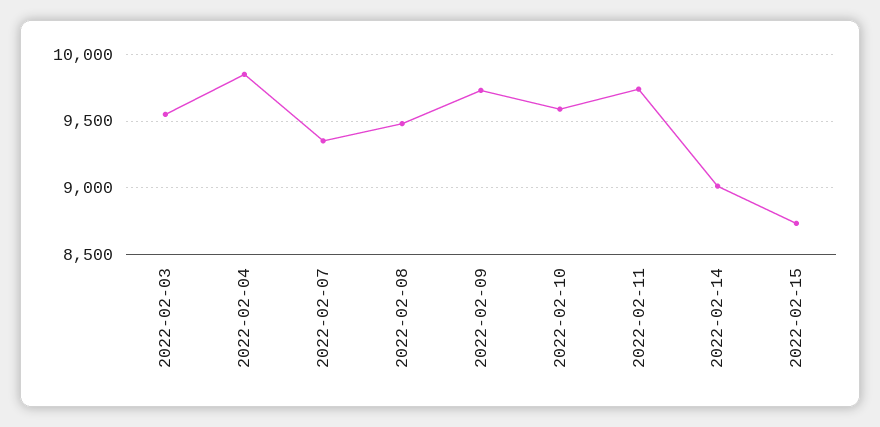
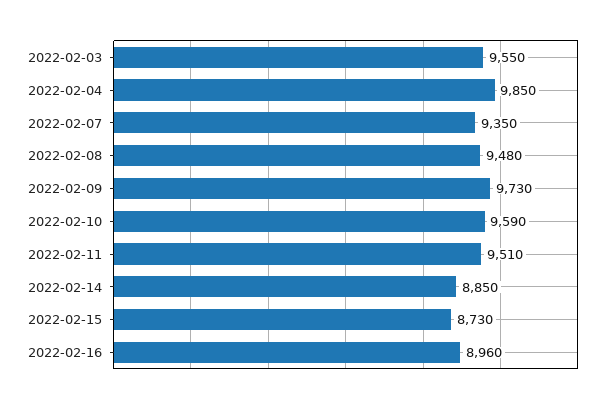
2022-02-11: 9750 -> 9510
2022-02-14: 9000 -> 8850
2022-02-16: none -> 8960

